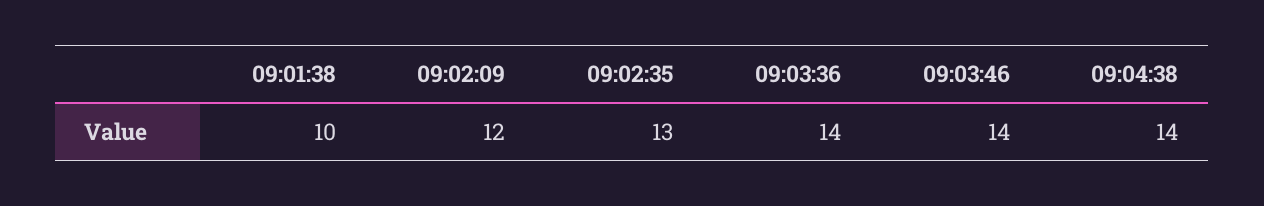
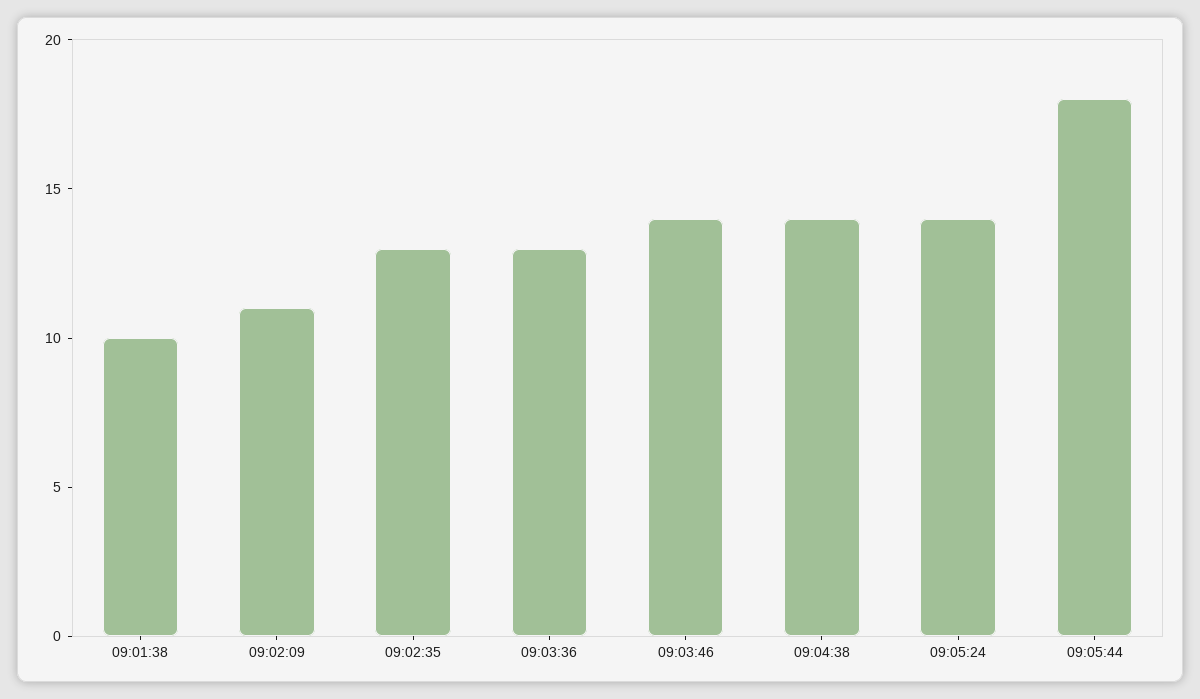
09:02:09: 12 -> 11
09:03:36: 14 -> 13
09:05:24: none -> 14
09:05:44: none -> 18

